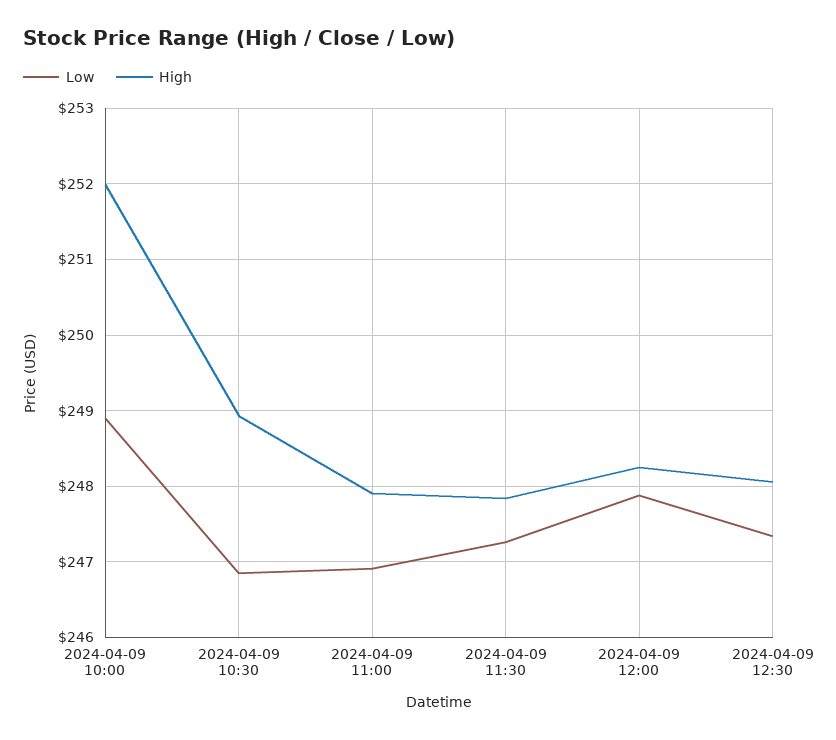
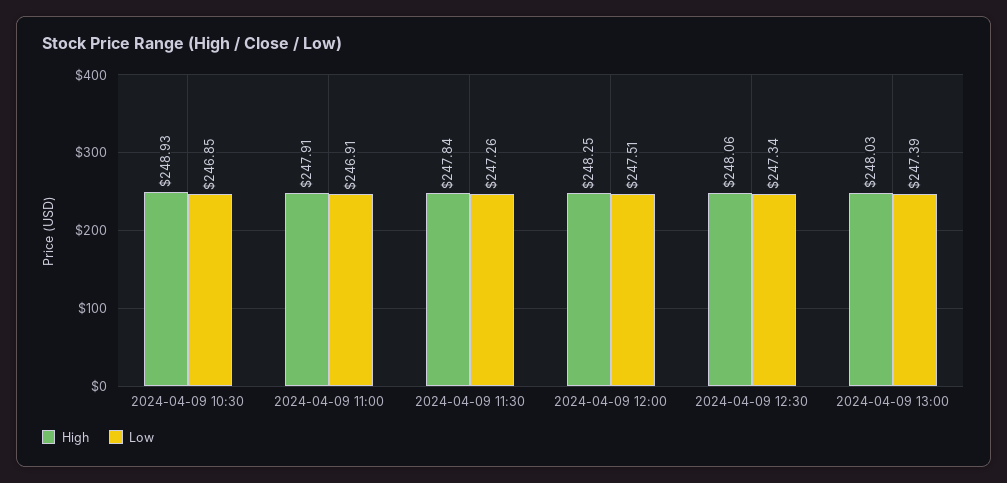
Low, 2024-04-09 10:00: 248.9 -> none
High, 2024-04-09 10:00: 252 -> none
Low, 2024-04-09 12:00: 247.9 -> 247.51
High, 2024-04-09 13:00: none -> 248.03
Low, 2024-04-09 13:00: none -> 247.39

